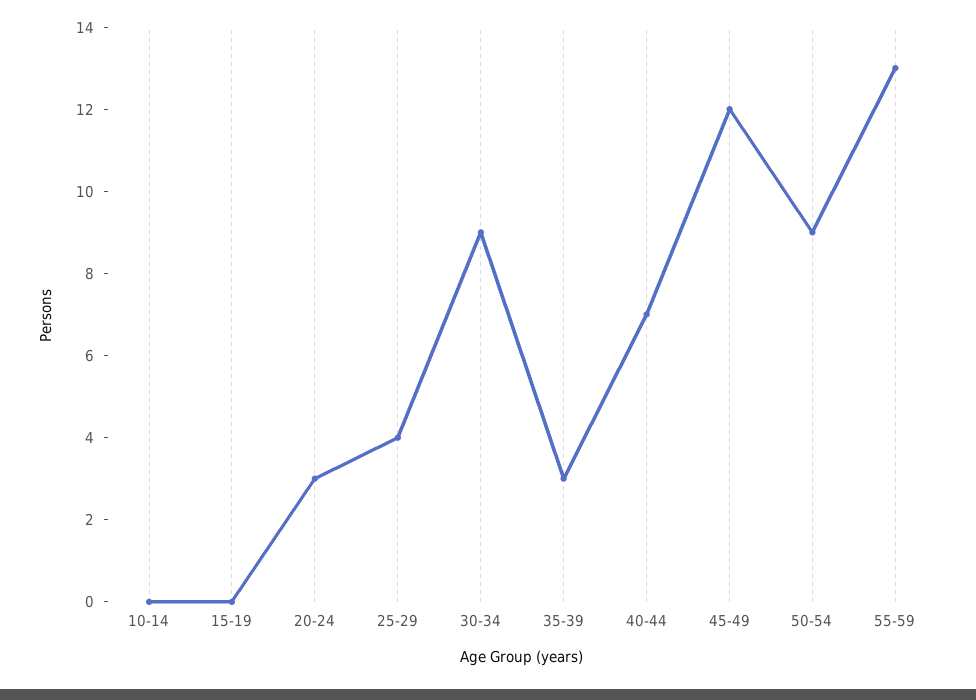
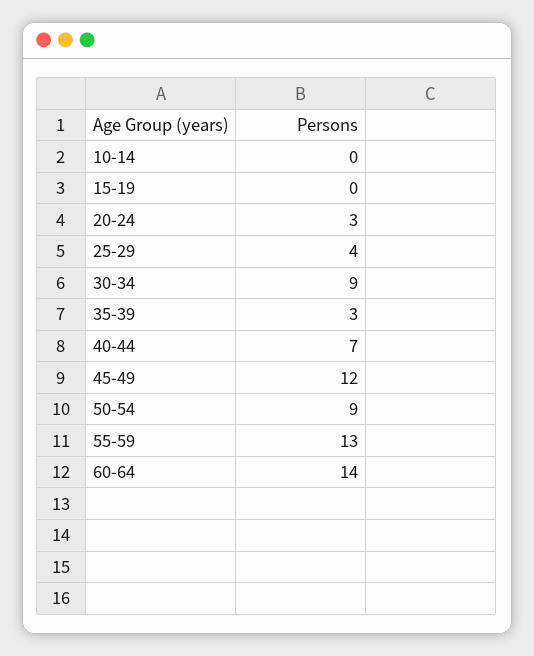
60-64: none -> 14

